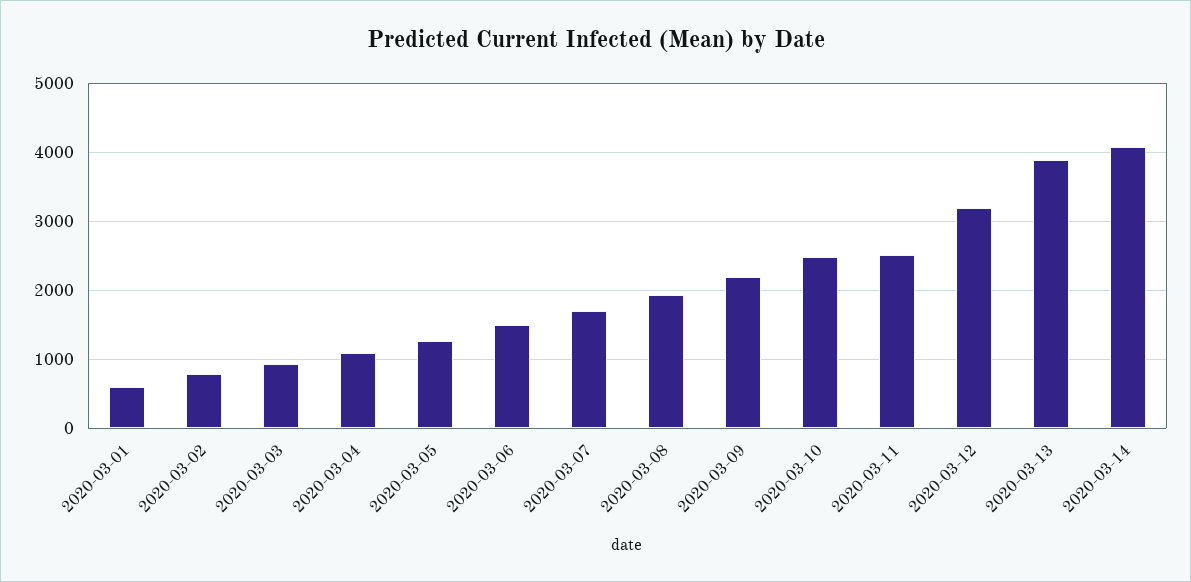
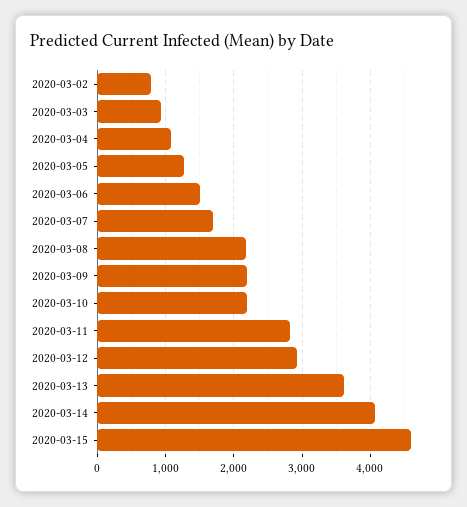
2020-03-01: 600 -> none
2020-03-08: 1900 -> 2200
2020-03-10: 2500 -> 2200
2020-03-11: 2500 -> 2800
2020-03-12: 3200 -> 2900
2020-03-13: 3900 -> 3600
2020-03-15: none -> 4600

